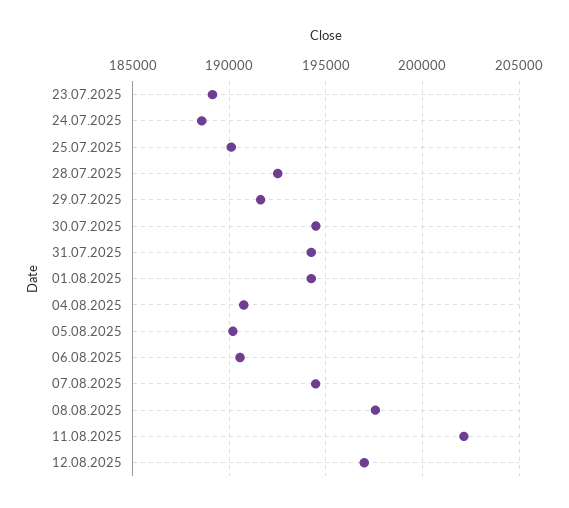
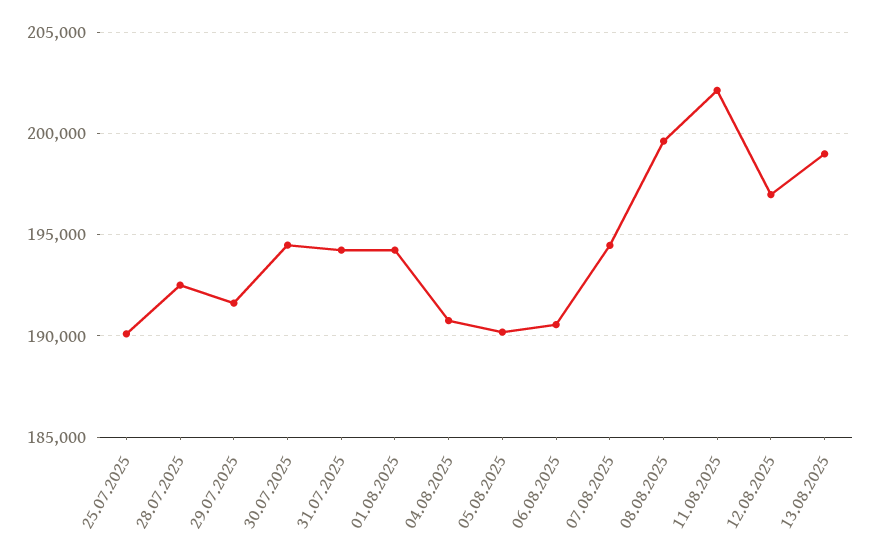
23.07.2025: 189000 -> none
24.07.2025: 188500 -> none
08.08.2025: 197500 -> 199500
13.08.2025: none -> 199000

